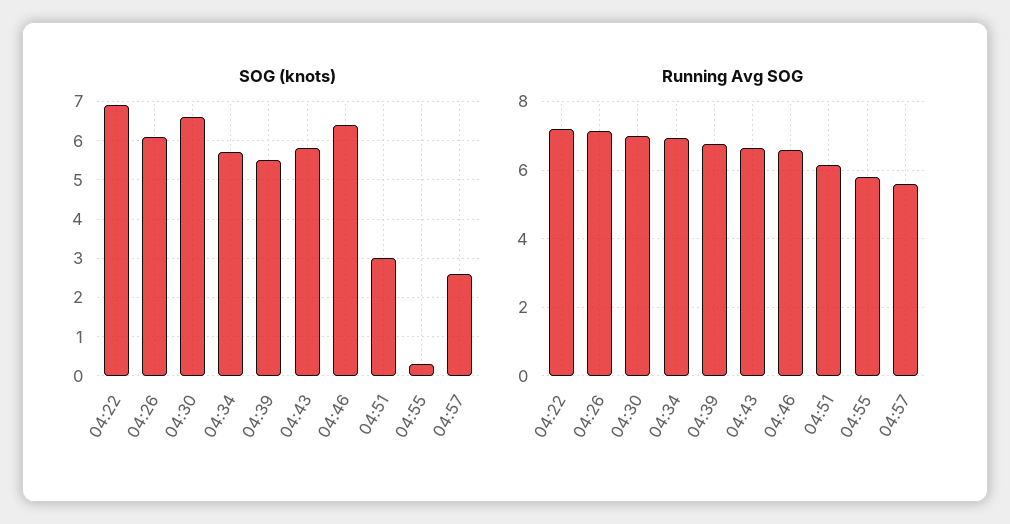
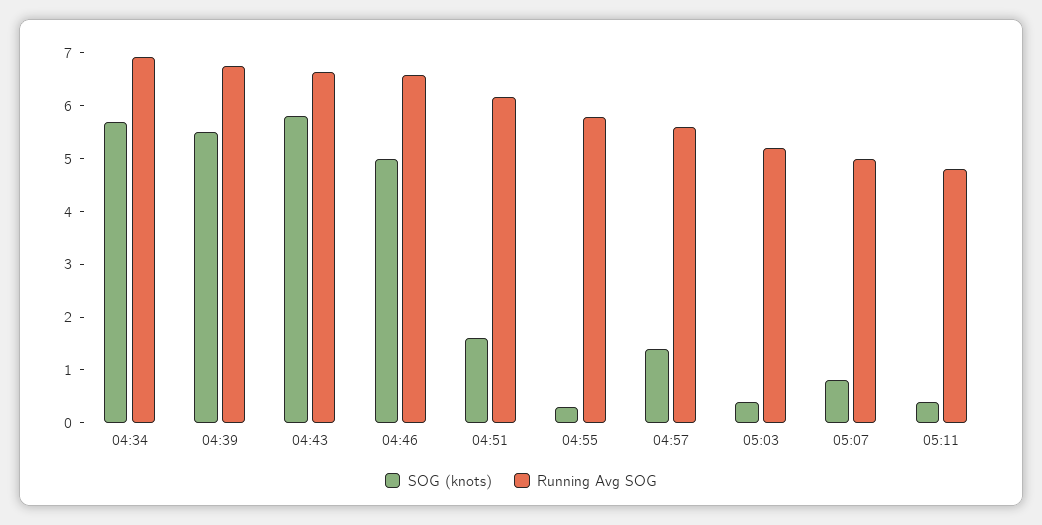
SOG (knots), 04:22: 7 -> none
SOG (knots), 04:26: 6 -> none
SOG (knots), 04:30: 6.5 -> none
SOG (knots), 04:46: 6.5 -> 5
SOG (knots), 04:51: 3 -> 1.6
SOG (knots), 04:57: 2.5 -> 1.4
Running Avg SOG, 04:22: 7.2 -> none
Running Avg SOG, 04:26: 7.2 -> none
Running Avg SOG, 04:30: 7 -> none
SOG (knots), 05:03: none -> 0.4
Running Avg SOG, 05:03: none -> 5.2
SOG (knots), 05:07: none -> 0.8
Running Avg SOG, 05:07: none -> 5
SOG (knots), 05:11: none -> 0.4
Running Avg SOG, 05:11: none -> 4.8

